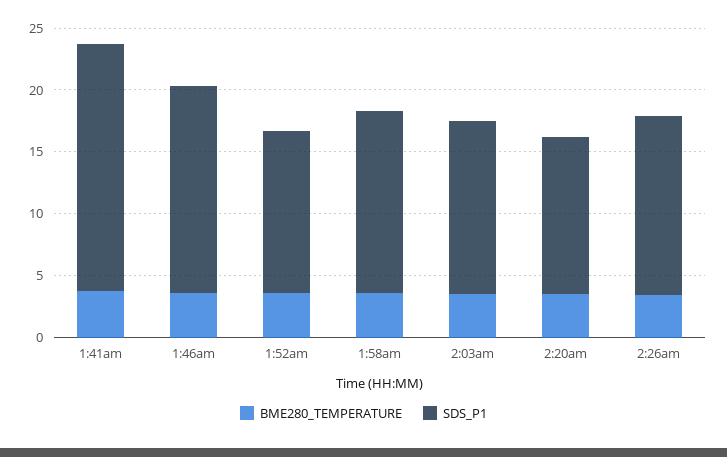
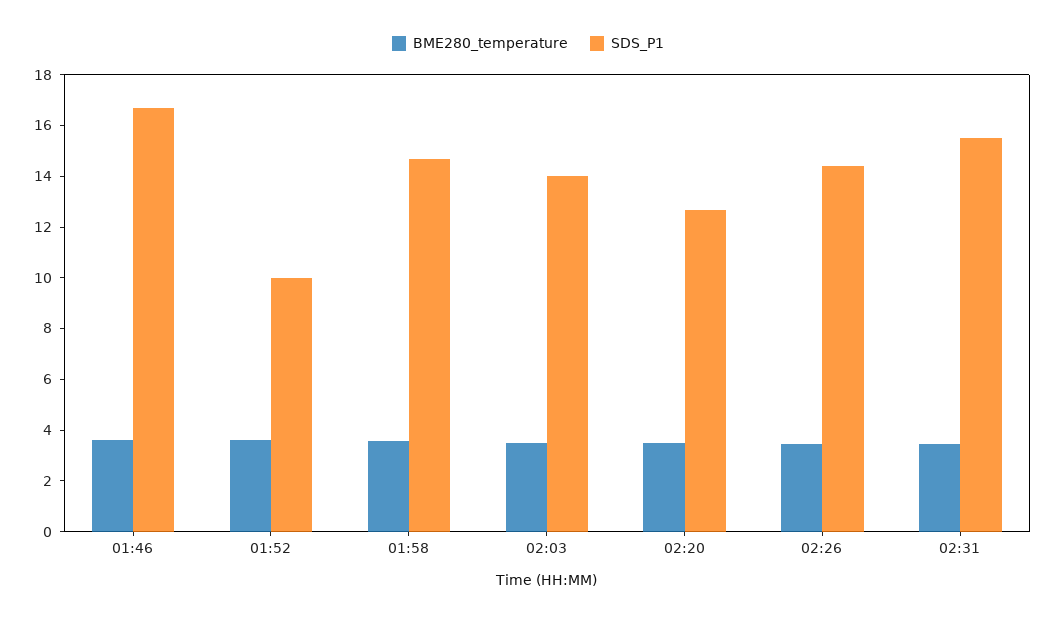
BME280_TEMPERATURE, 1:41am: 4 -> none
SDS_P1, 1:41am: 20 -> none
SDS_P1, 1:52am: 13 -> 10
BME280_TEMPERATURE, 02:31: none -> 3.5
SDS_P1, 02:31: none -> 15.5

